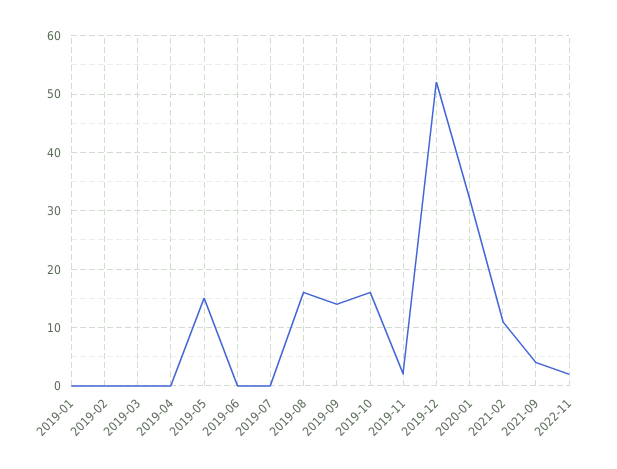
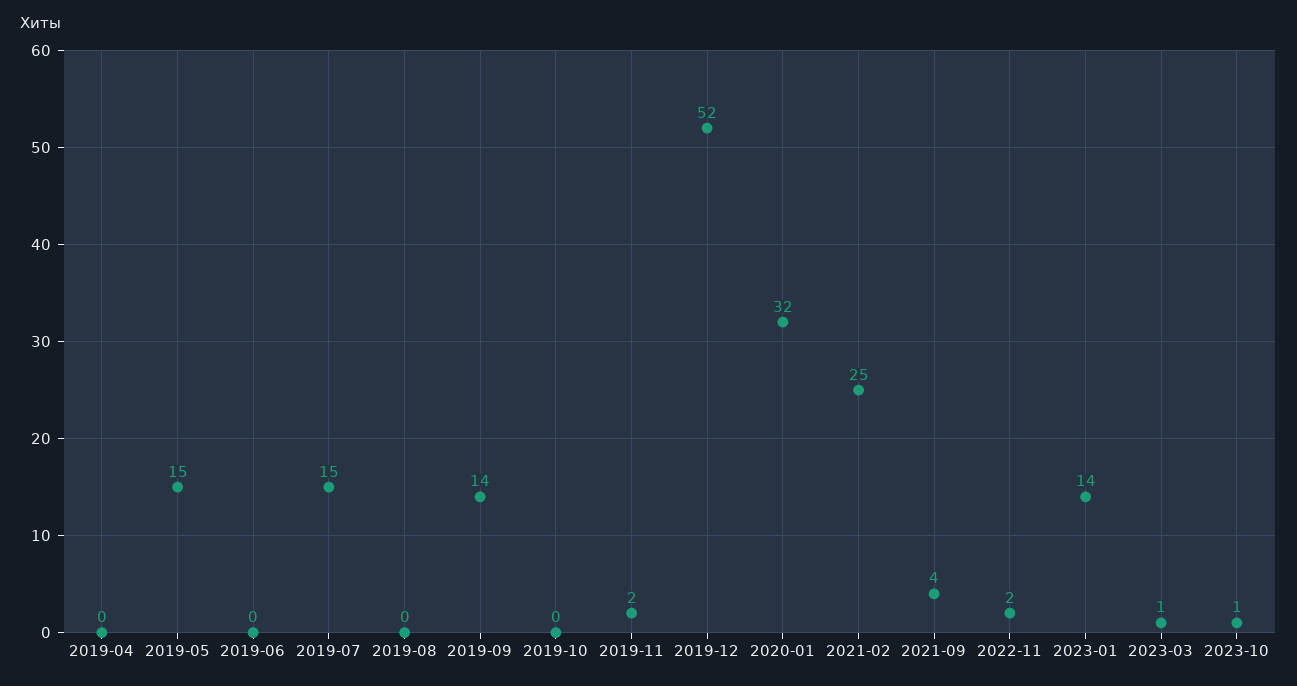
2019-01: 0 -> none
2019-02: 0 -> none
2019-03: 0 -> none
2019-07: 0 -> 15
2019-08: 15 -> 0
2019-10: 15 -> 0
2021-02: 10 -> 25
2023-01: none -> 14
2023-03: none -> 1
2023-10: none -> 1

